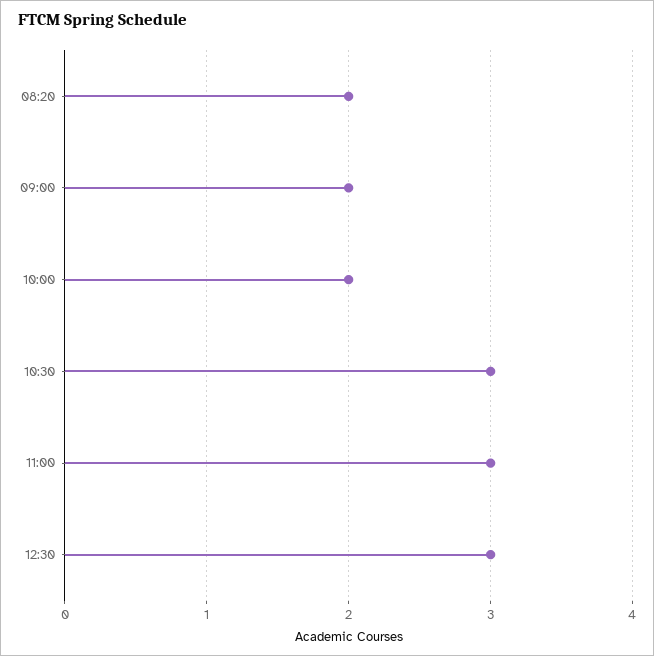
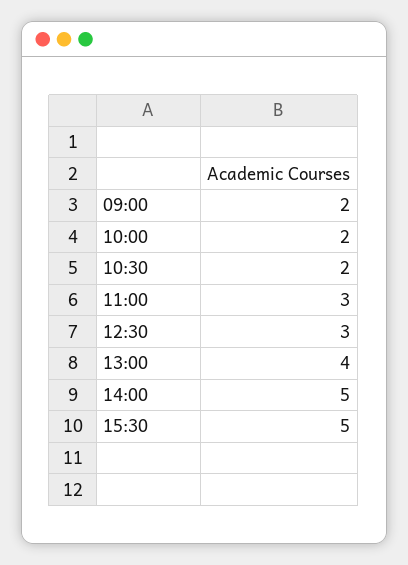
08:20: 2 -> none
10:30: 3 -> 2
13:00: none -> 4
14:00: none -> 5
15:30: none -> 5

